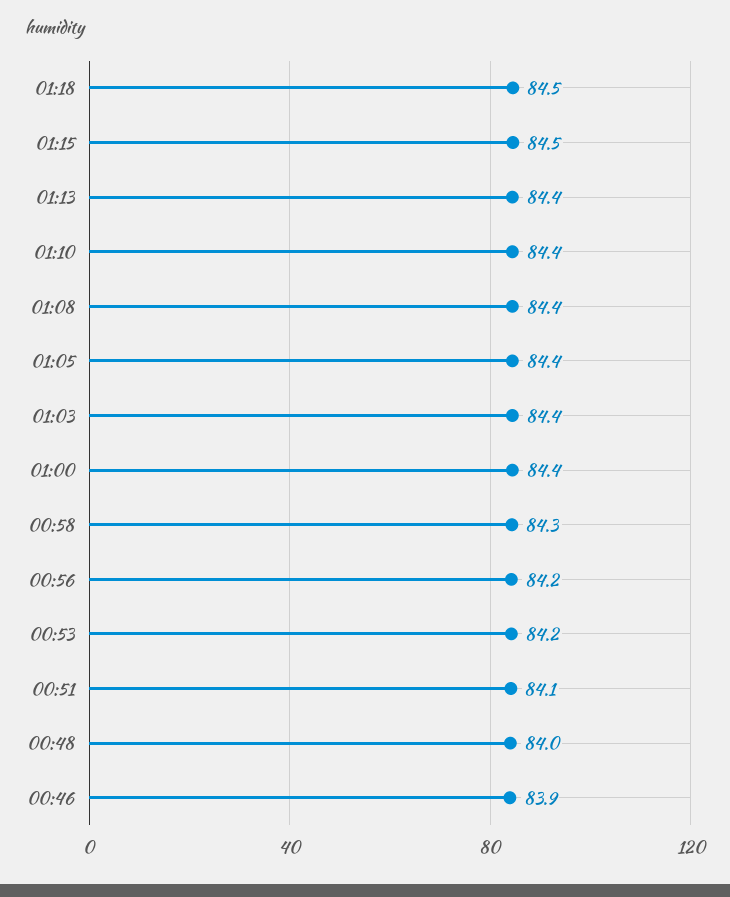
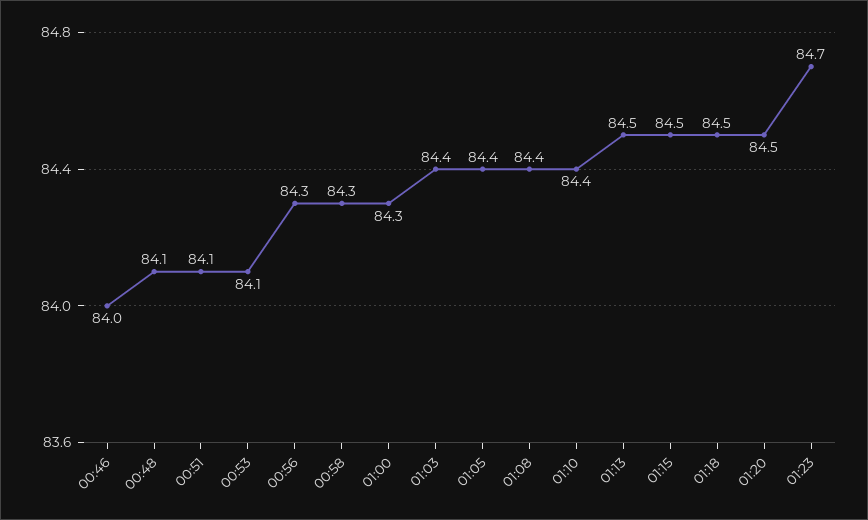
01:13: 84.4 -> 84.5
01:00: 84.4 -> 84.3
00:56: 84.2 -> 84.3
00:53: 84.2 -> 84.1
00:48: 84 -> 84.1
00:46: 83.9 -> 84
01:20: none -> 84.5
01:23: none -> 84.7

